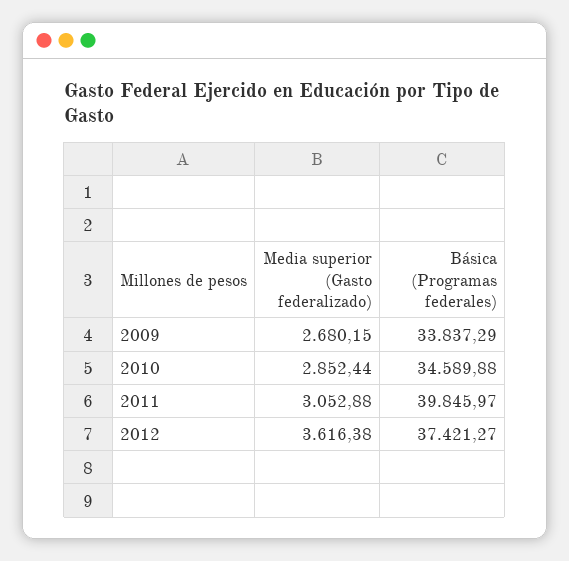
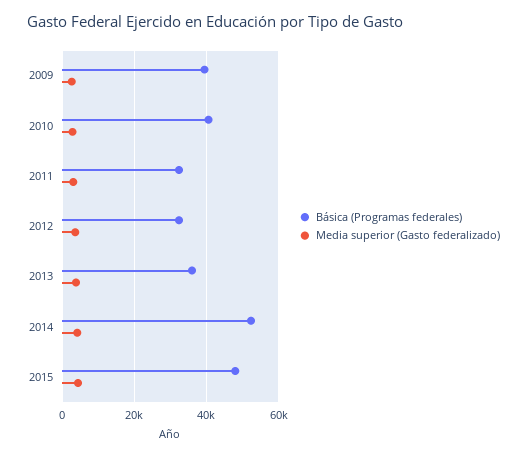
Básica (Programas federales), 2009: 33837.29 -> 40000
Básica (Programas federales), 2010: 34589.88 -> 40000
Básica (Programas federales), 2011: 39845.97 -> 32000
Básica (Programas federales), 2012: 37421.27 -> 32000
Básica (Programas federales), 2013: none -> 36000
Media superior (Gasto federalizado), 2013: none -> 4000
Básica (Programas federales), 2014: none -> 52000
Media superior (Gasto federalizado), 2014: none -> 4000
Básica (Programas federales), 2015: none -> 48000
Media superior (Gasto federalizado), 2015: none -> 4000

